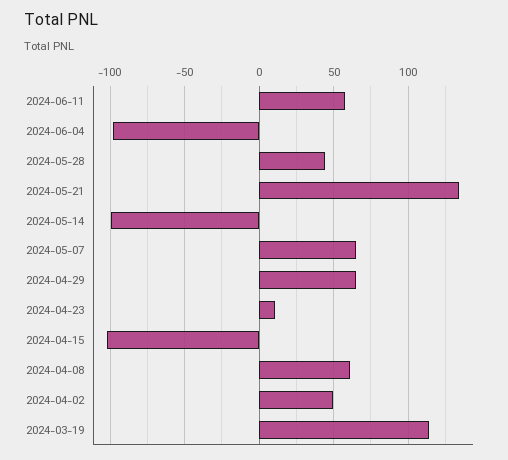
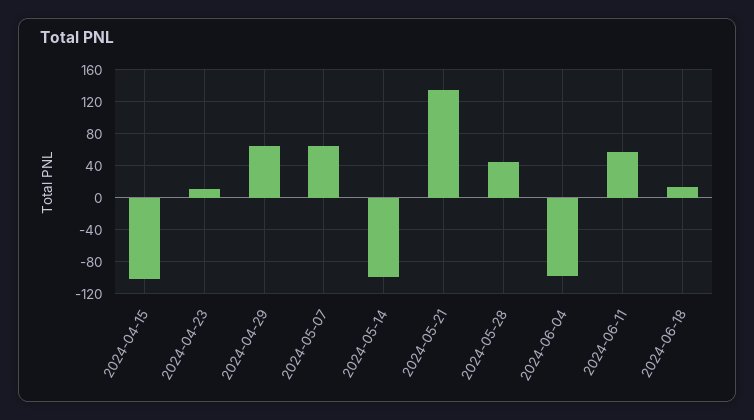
2024-04-08: 60 -> none
2024-04-02: 50 -> none
2024-03-19: 115 -> none
2024-06-18: none -> 10

